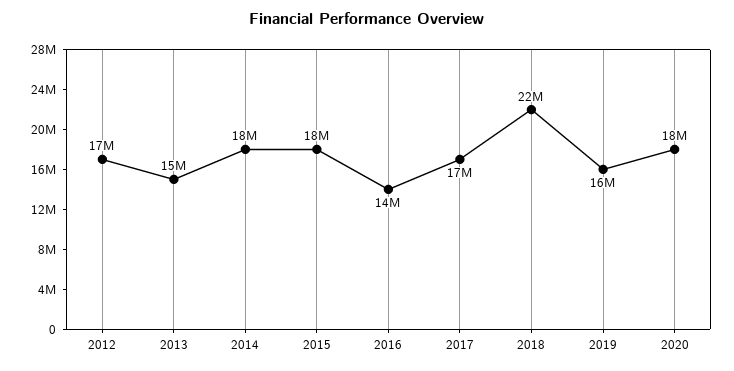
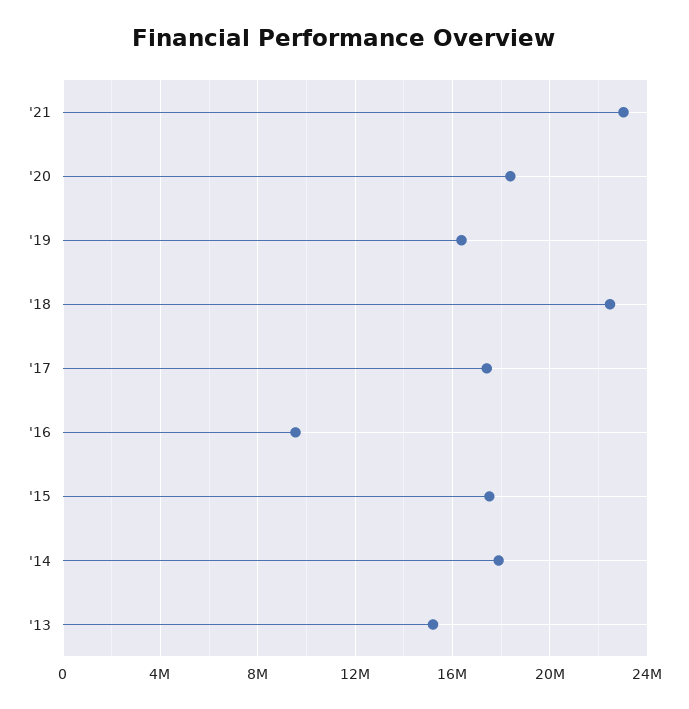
2012: 17000000 -> none
2016: 14000000 -> 9500000
'21: none -> 23000000

